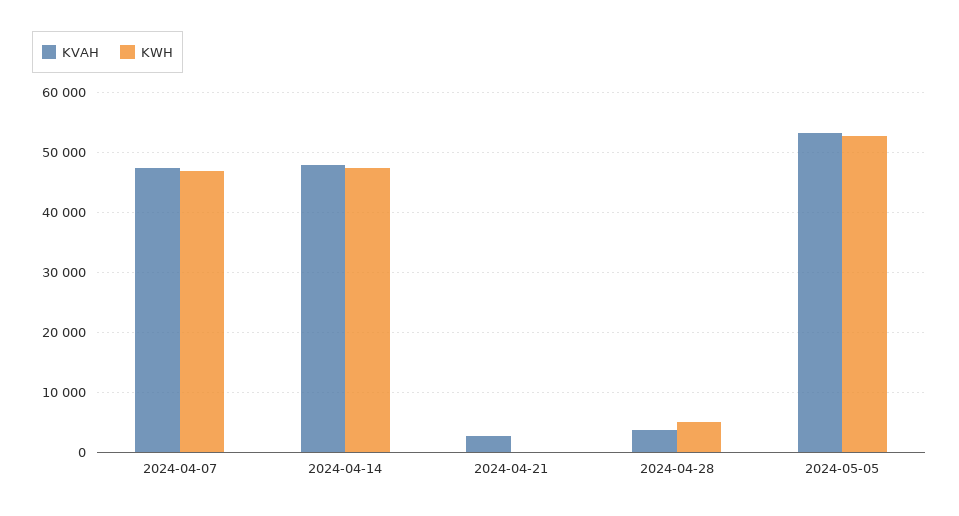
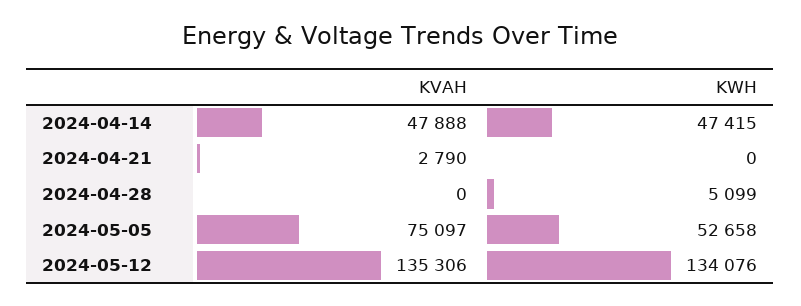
KVAH, 2024-04-07: 47000 -> none
KWH, 2024-04-07: 47000 -> none
KVAH, 2024-04-28: 4000 -> 0
KVAH, 2024-05-05: 53000 -> 75097
KVAH, 2024-05-12: none -> 135306
KWH, 2024-05-12: none -> 134076

